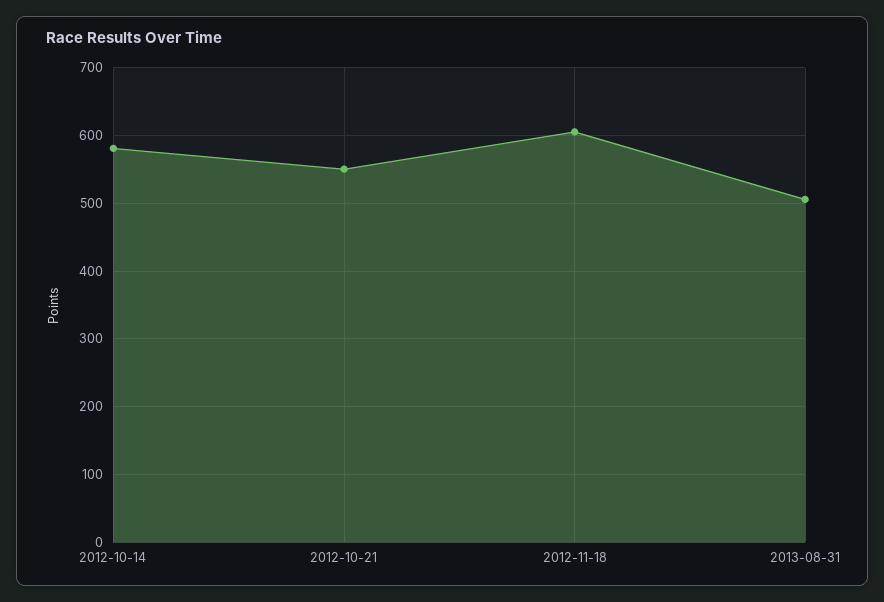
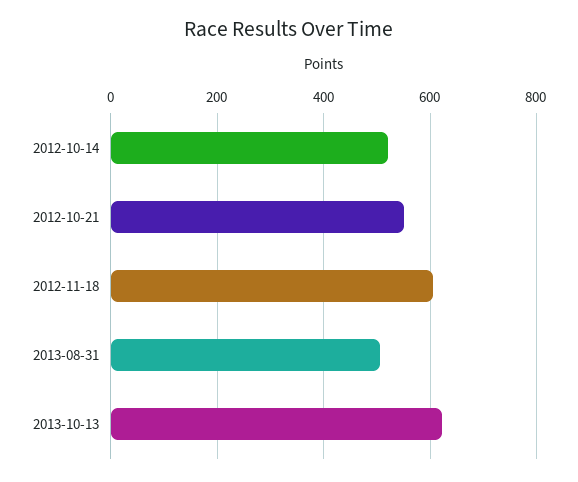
2012-10-14: 580 -> 520
2013-10-13: none -> 620

